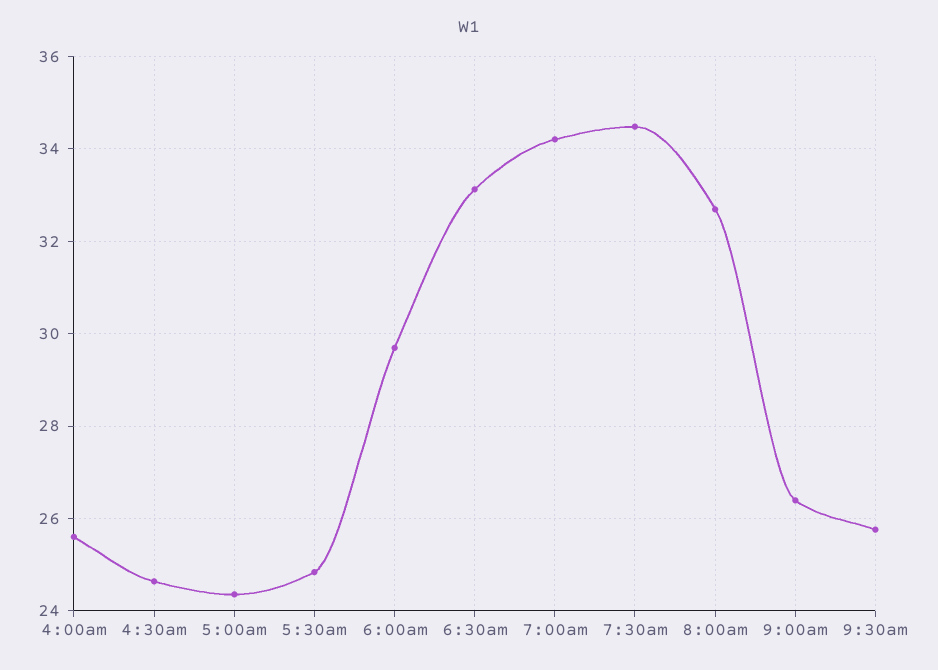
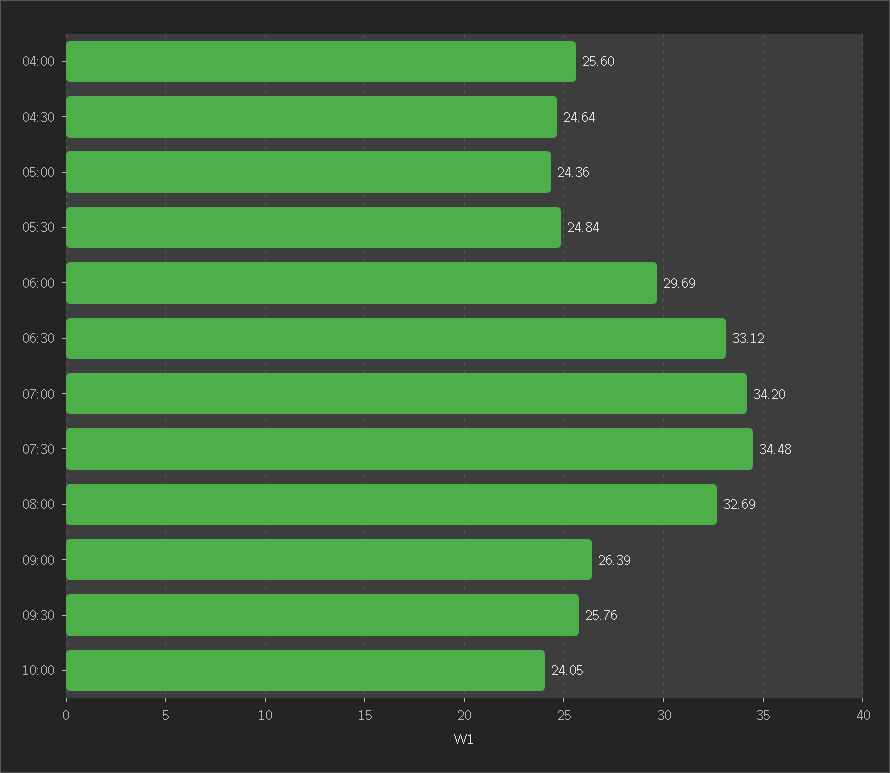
10:00: none -> 24.05

